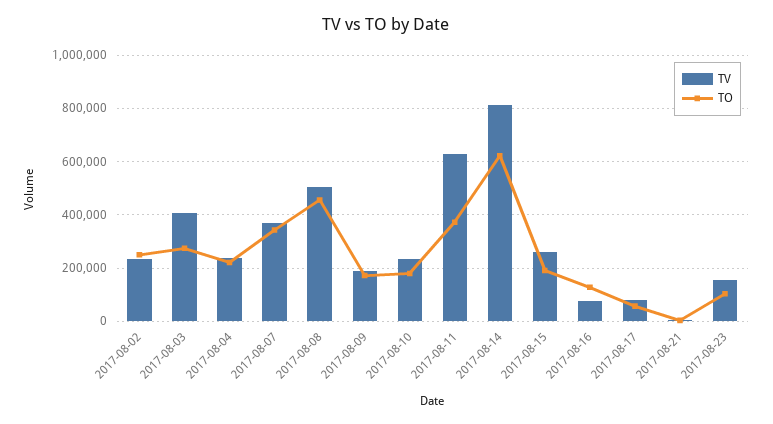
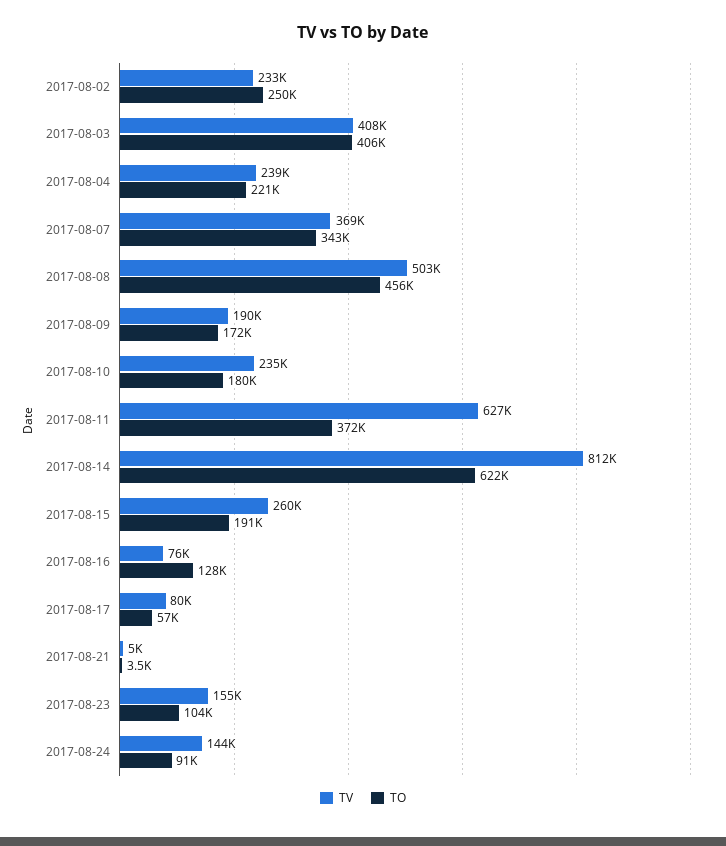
TO, 2017-08-03: 275000 -> 406000
TV, 2017-08-24: none -> 144000
TO, 2017-08-24: none -> 91000

